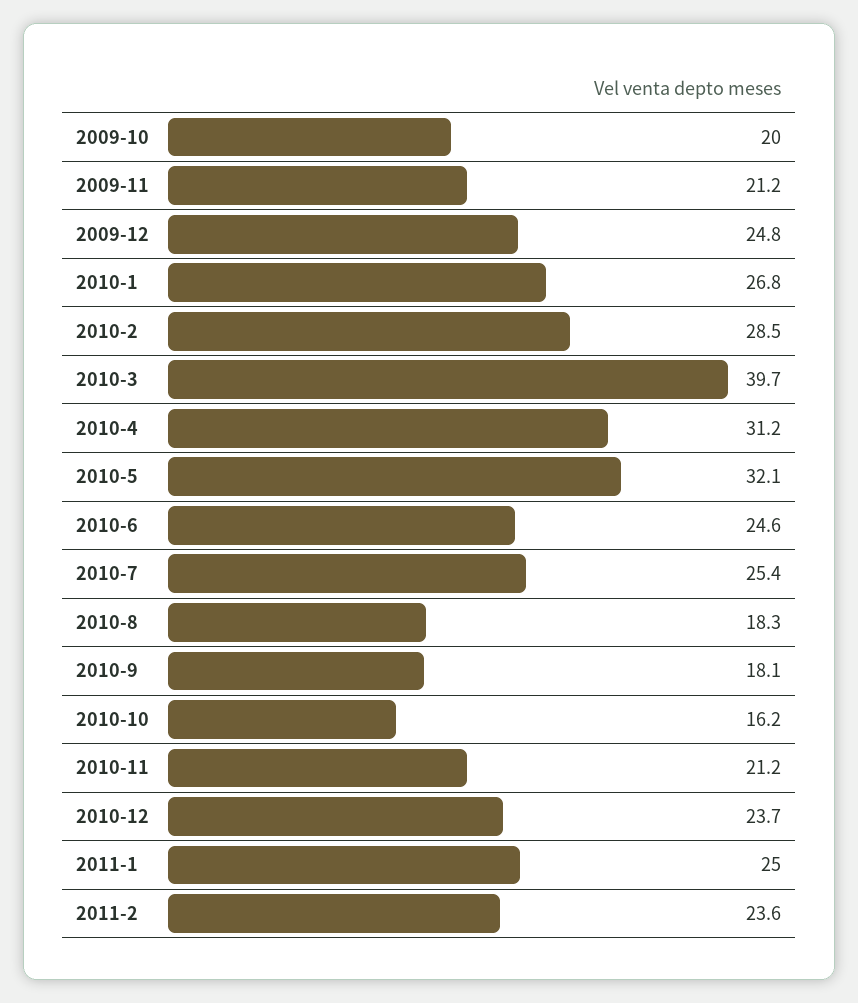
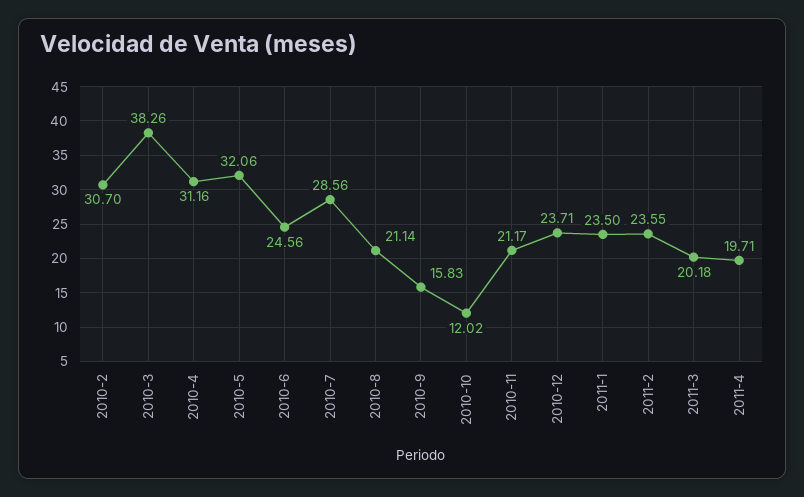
2009-10: 20 -> none
2009-11: 21.2 -> none
2009-12: 24.8 -> none
2010-1: 26.8 -> none
2010-2: 28.5 -> 30.7
2010-3: 39.7 -> 38.26
2010-7: 25.4 -> 28.56
2010-8: 18.3 -> 21.14
2010-9: 18.1 -> 15.83
2010-10: 16.2 -> 12.02
2011-1: 25 -> 23.5
2011-3: none -> 20.18
2011-4: none -> 19.71

